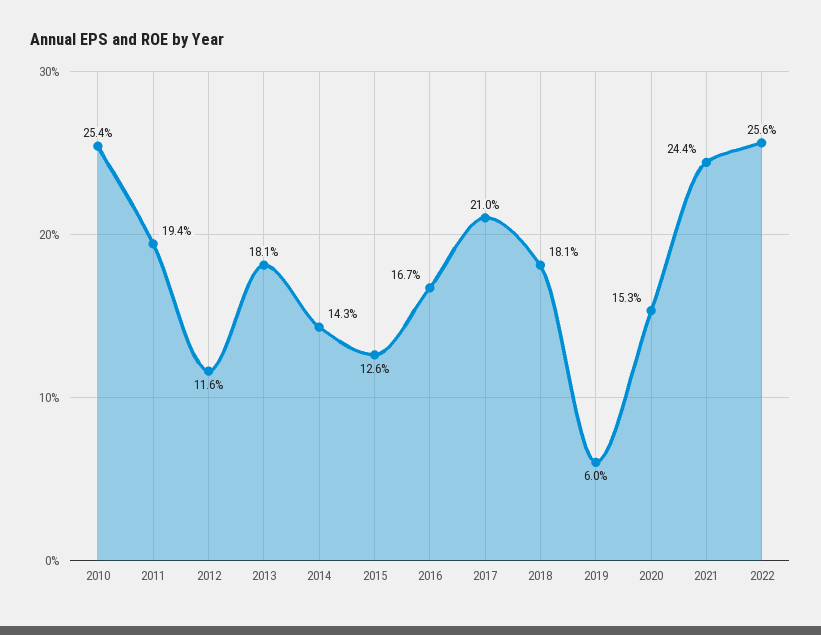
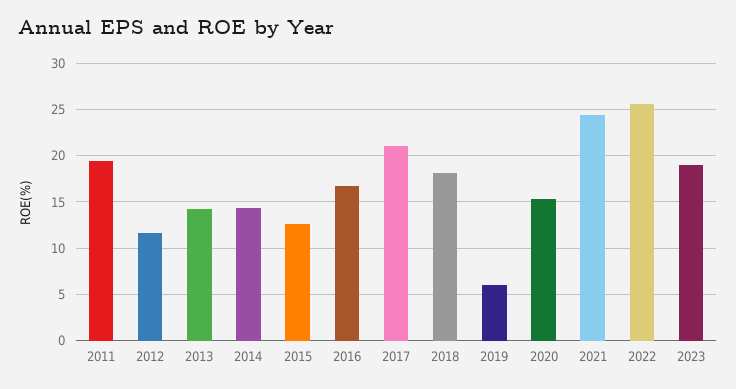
2010: 25.4 -> none
2013: 18.1 -> 14
2023: none -> 19

